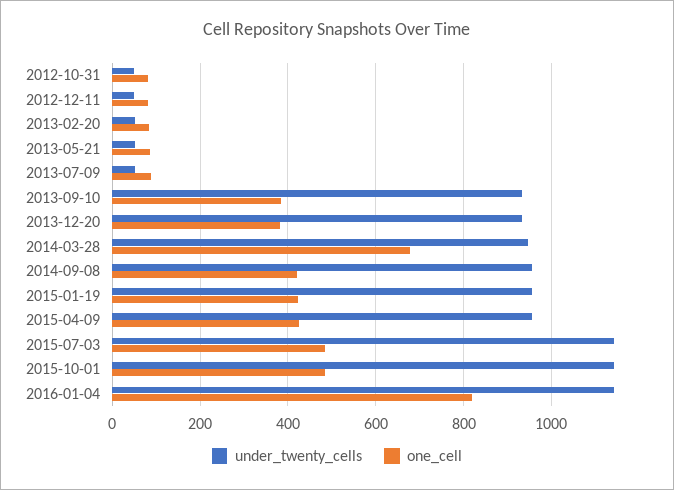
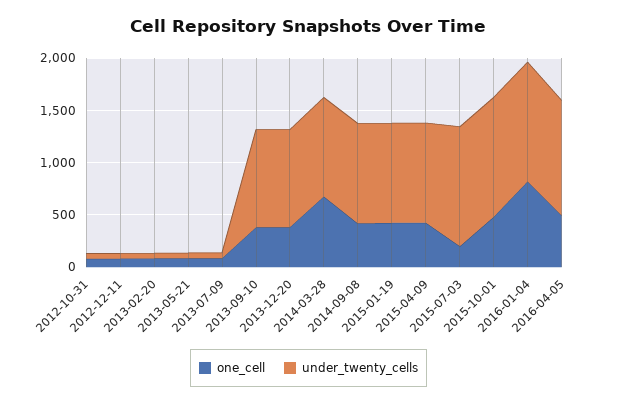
one_cell, 2015-07-03: 480 -> 200
one_cell, 2016-04-05: none -> 500
under_twenty_cells, 2016-04-05: none -> 1100

